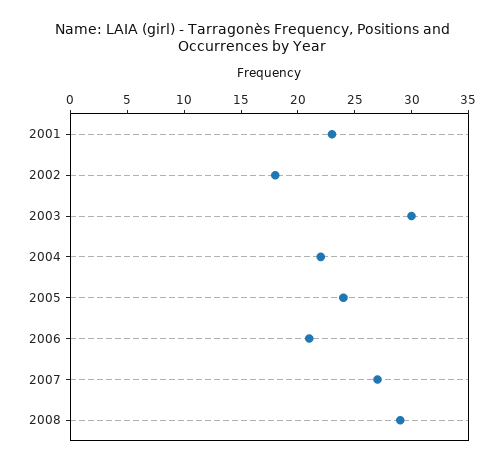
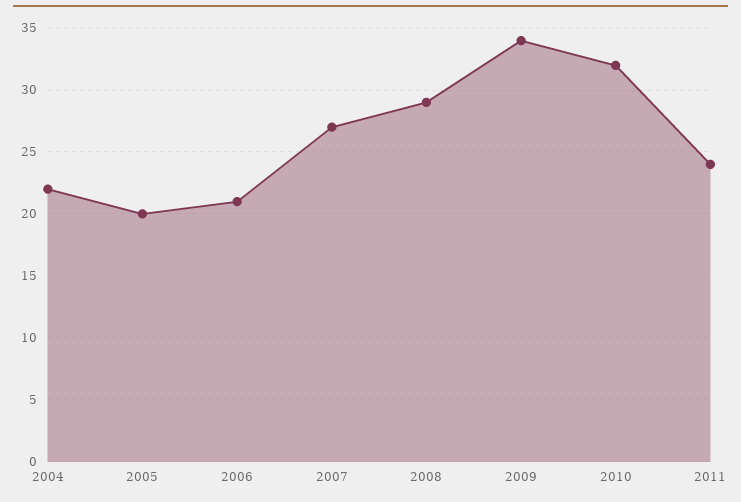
2001: 23 -> none
2002: 18 -> none
2003: 30 -> none
2005: 24 -> 20
2009: none -> 34
2010: none -> 32
2011: none -> 24

